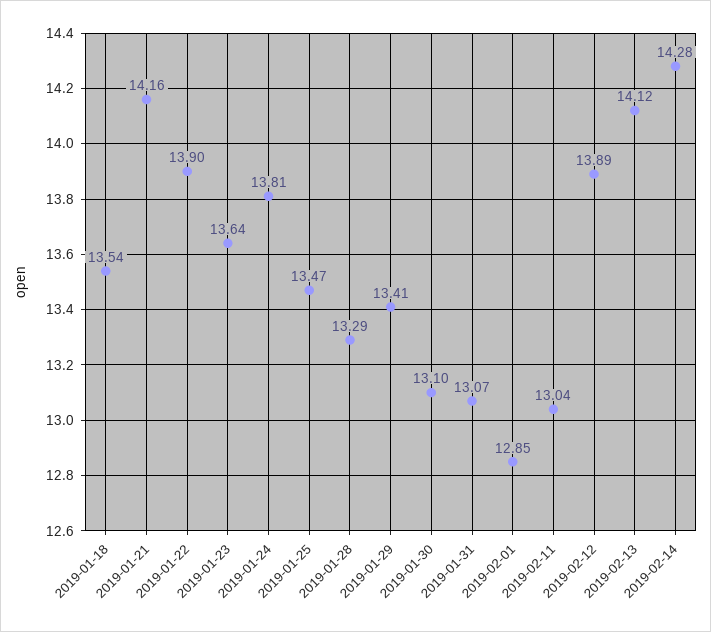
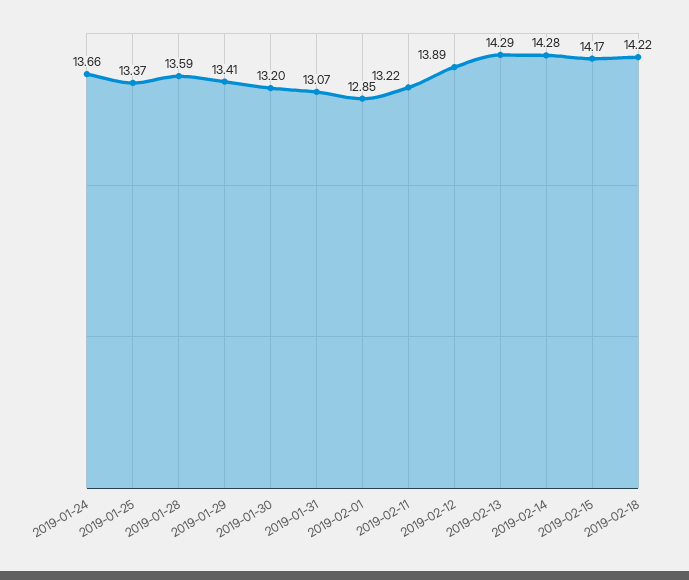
2019-01-18: 13.54 -> none
2019-01-21: 14.16 -> none
2019-01-22: 13.9 -> none
2019-01-23: 13.64 -> none
2019-01-24: 13.81 -> 13.66
2019-01-25: 13.47 -> 13.37
2019-01-28: 13.29 -> 13.59
2019-01-30: 13.1 -> 13.2
2019-02-11: 13.04 -> 13.22
2019-02-13: 14.12 -> 14.29
2019-02-15: none -> 14.17
2019-02-18: none -> 14.22

